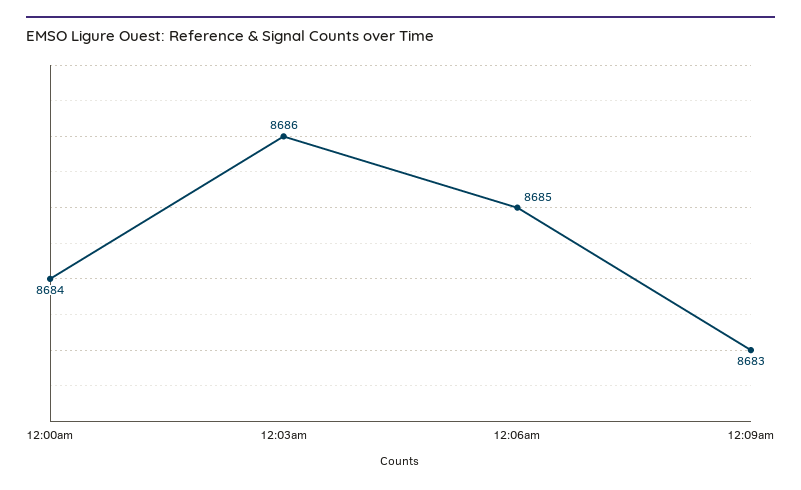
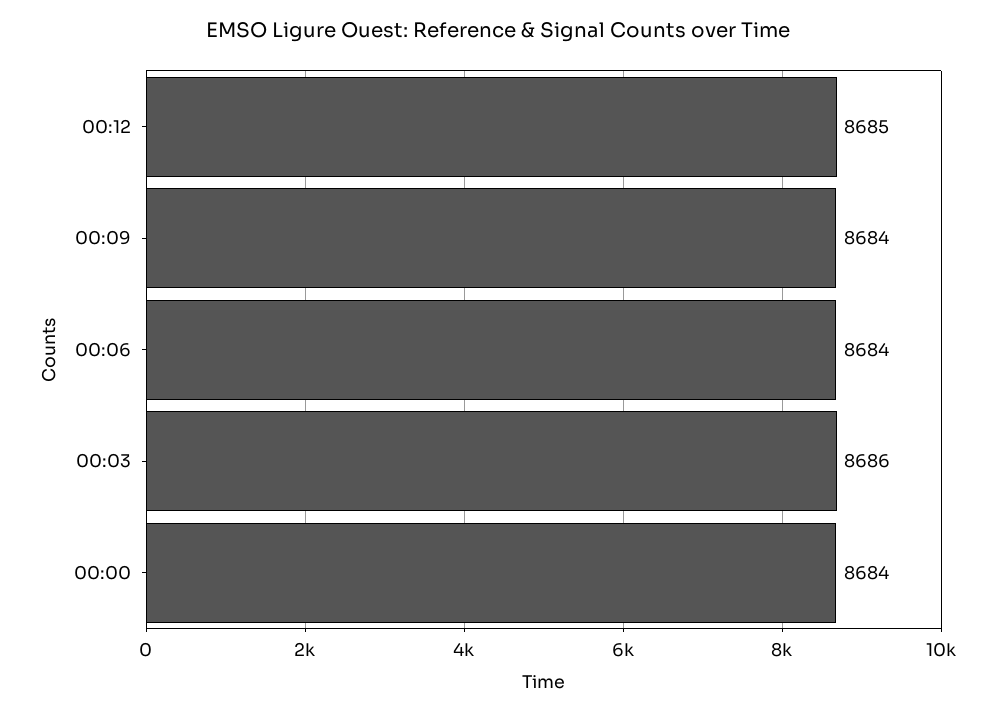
12:06am: 8685 -> 8684
12:09am: 8683 -> 8684
00:12: none -> 8685

